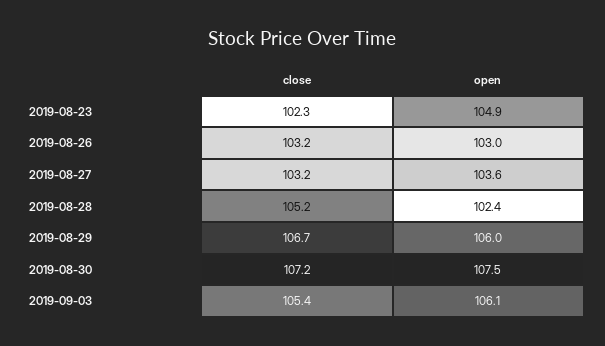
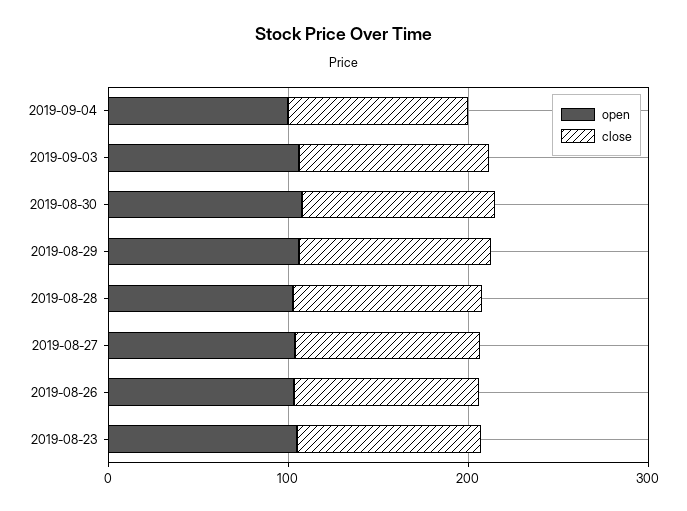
open, 2019-09-04: none -> 100
close, 2019-09-04: none -> 100

